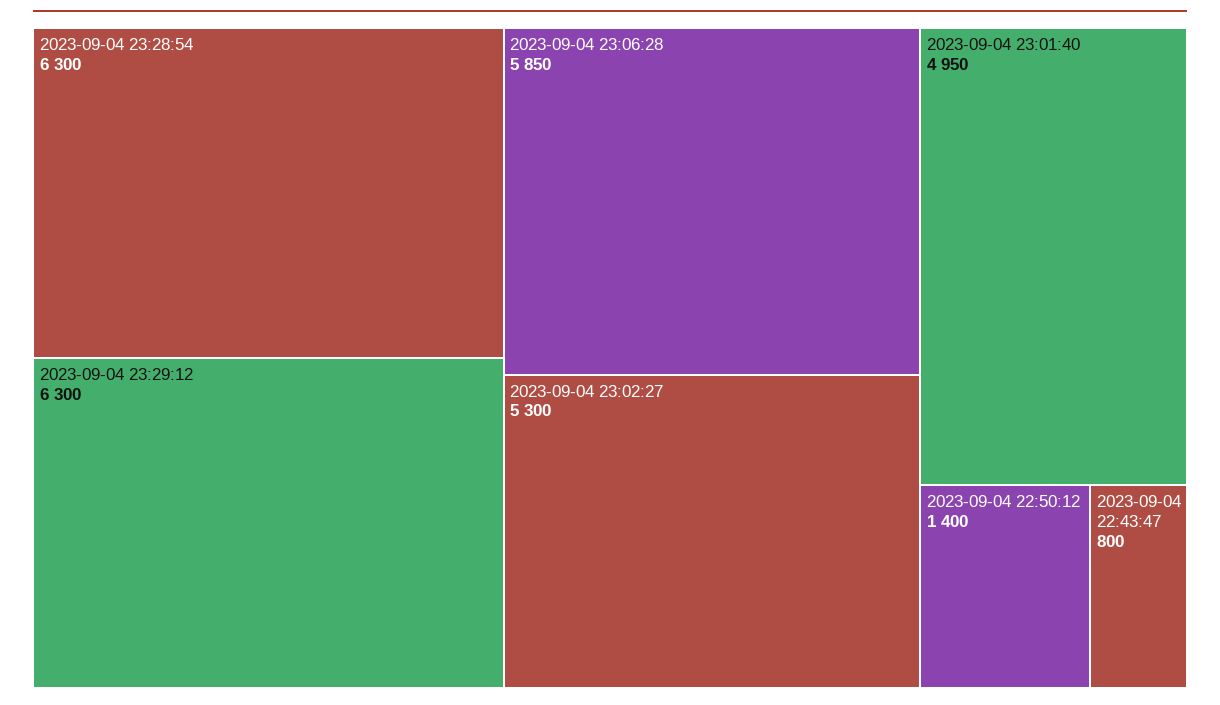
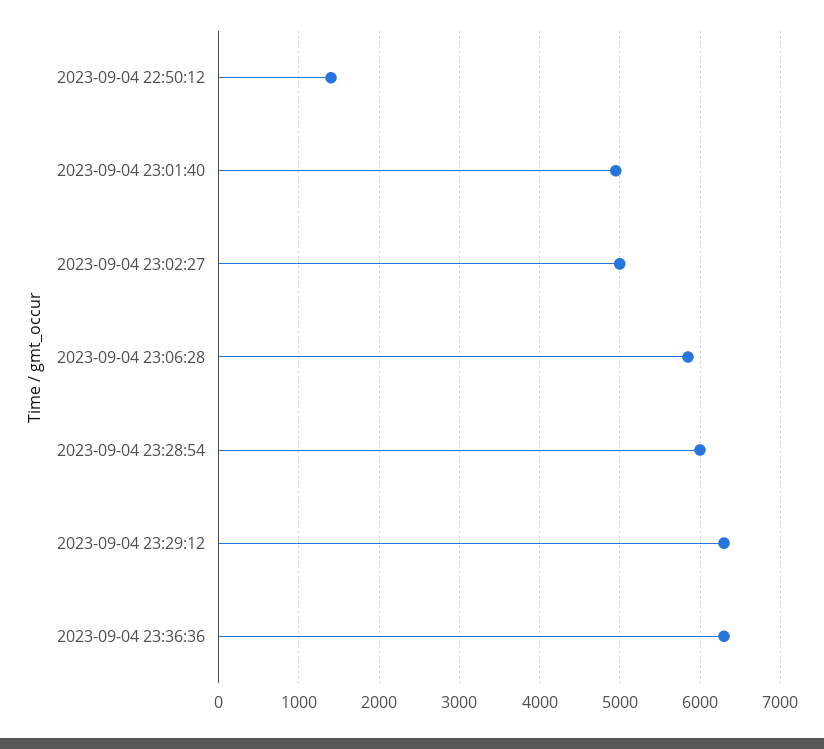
2023-09-04 23:28:54: 6300 -> 6000
2023-09-04 23:02:27: 5300 -> 5000
2023-09-04 22:43:47: 800 -> none
2023-09-04 23:36:36: none -> 6300

